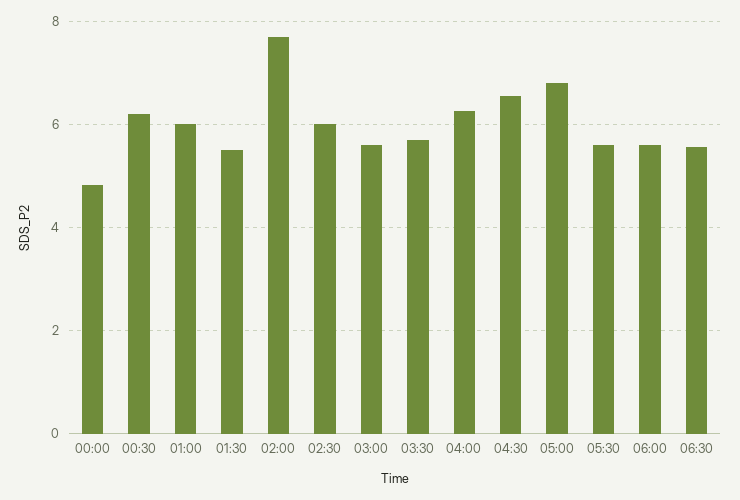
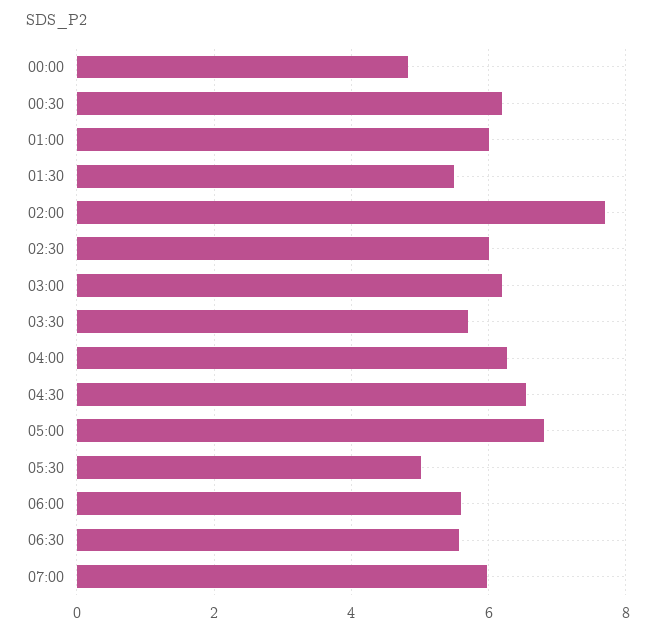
03:00: 5.6 -> 6.2
05:30: 5.6 -> 5
07:00: none -> 6

